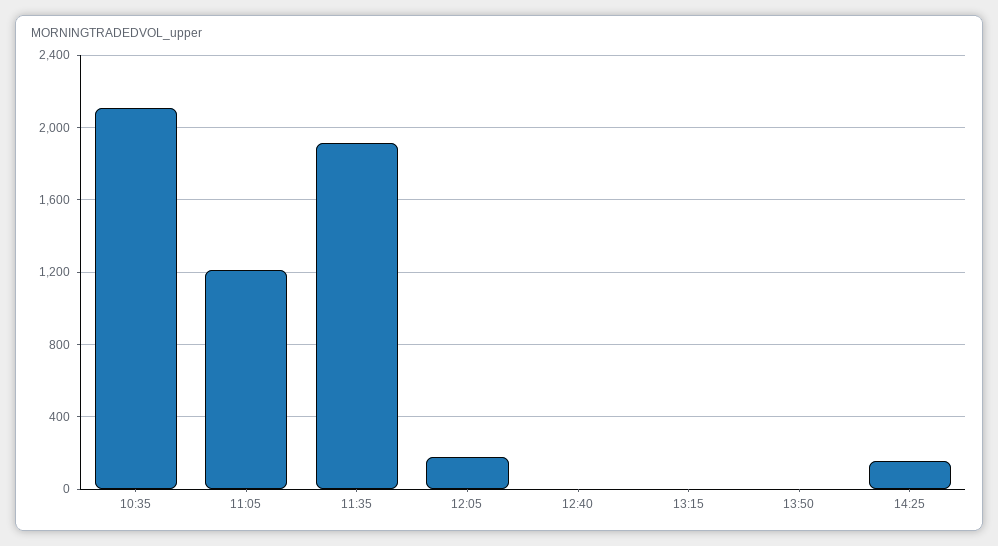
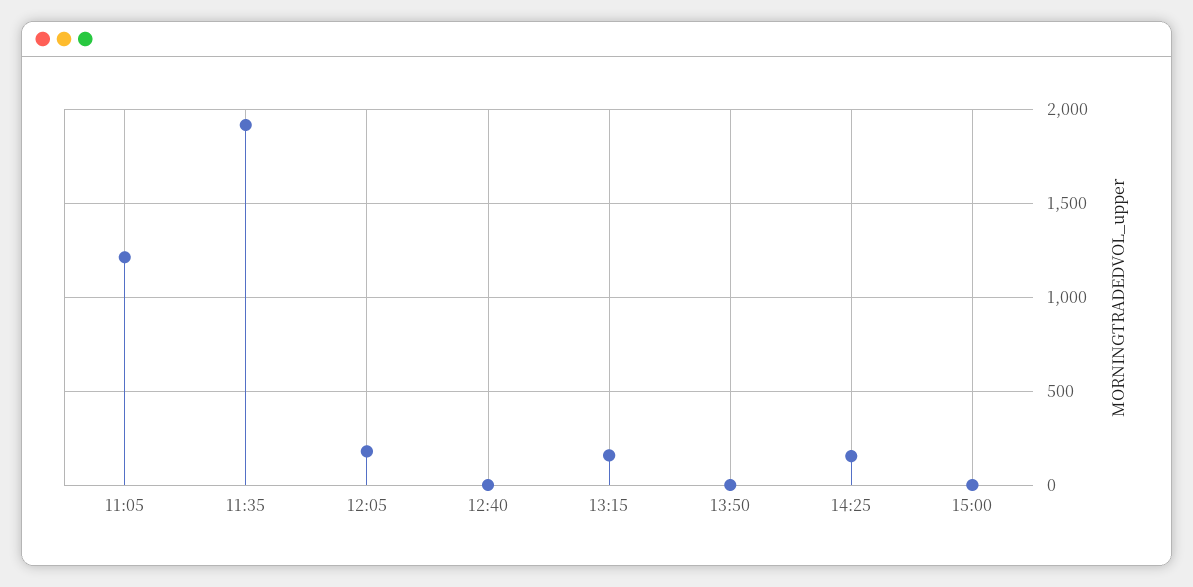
10:35: 2100 -> none
13:15: 0 -> 150
15:00: none -> 0

